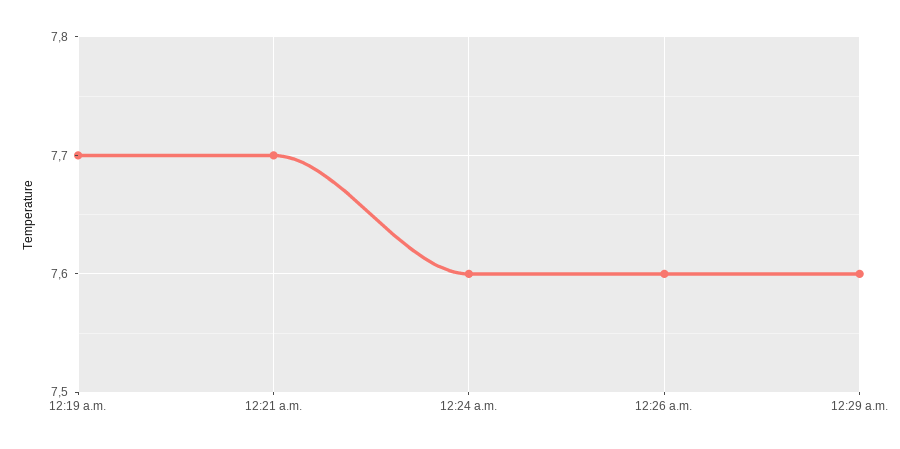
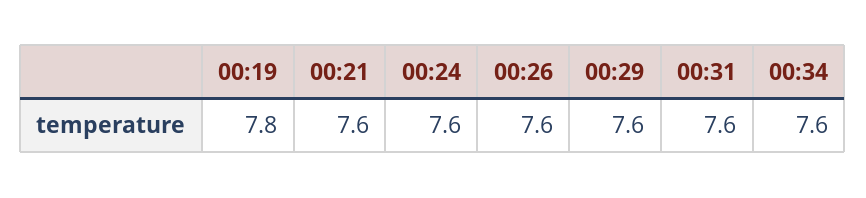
12:19 a.m.: 7.7 -> 7.8
12:21 a.m.: 7.7 -> 7.6
00:31: none -> 7.6
00:34: none -> 7.6

